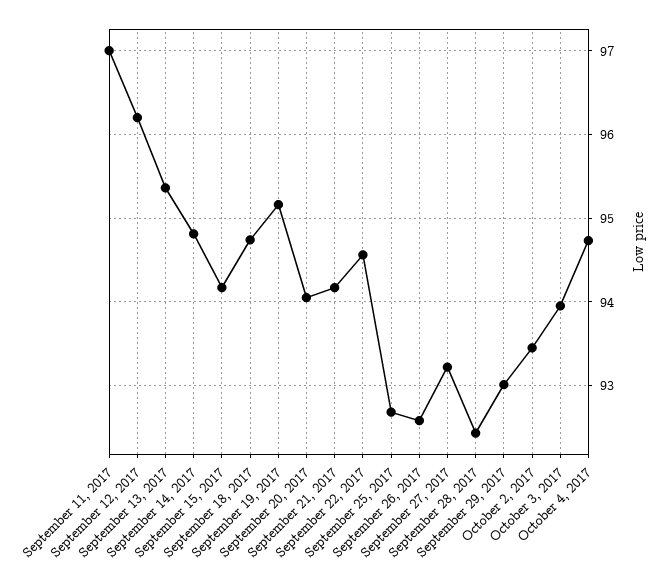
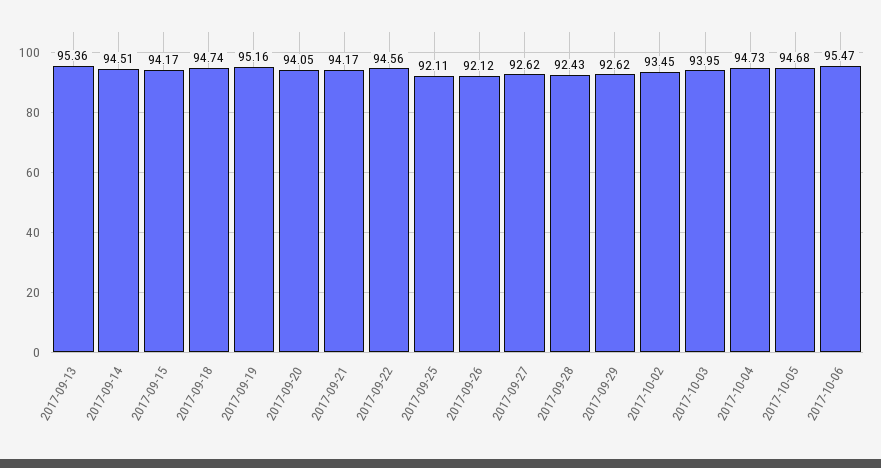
September 11, 2017: 97 -> none
September 12, 2017: 96.2 -> none
September 14, 2017: 94.8 -> 94.51
September 25, 2017: 92.7 -> 92.11
September 26, 2017: 92.6 -> 92.12
September 27, 2017: 93.2 -> 92.62
September 29, 2017: 93 -> 92.62
2017-10-05: none -> 94.68
2017-10-06: none -> 95.47

